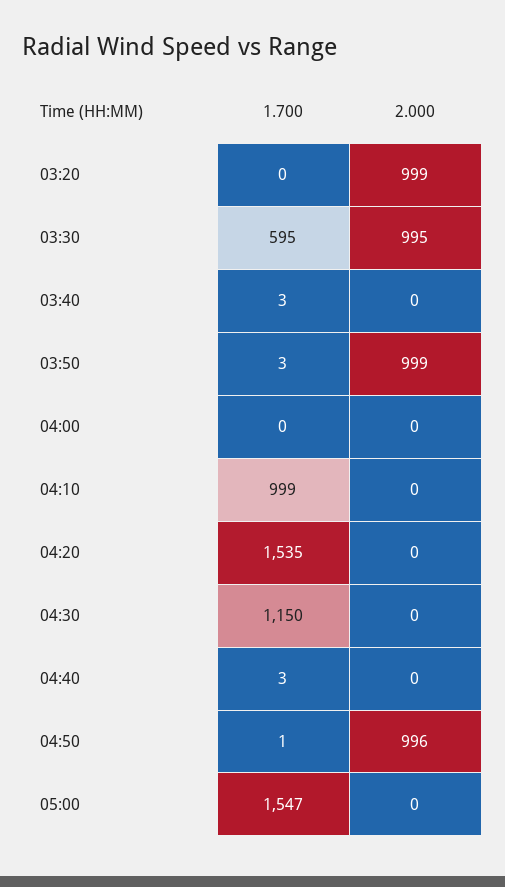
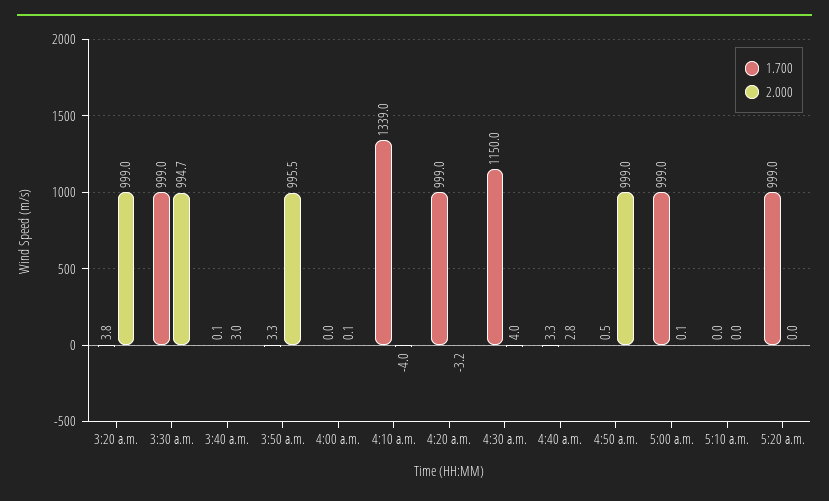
1.700, 03:20: 0 -> 3.8
1.700, 03:30: 595 -> 999
1.700, 03:40: 3 -> 0.1
2.000, 03:40: 0 -> 3
2.000, 03:50: 999 -> 995.5
1.700, 04:10: 999 -> 1339
2.000, 04:10: 0 -> -4
1.700, 04:20: 1535 -> 999
2.000, 04:20: 0 -> -3.2
2.000, 04:30: 0 -> 4
2.000, 04:40: 0 -> 2.8
2.000, 04:50: 996 -> 999
1.700, 05:00: 1547 -> 999
1.700, 5:10 a.m.: none -> 0
2.000, 5:10 a.m.: none -> 0
1.700, 5:20 a.m.: none -> 999
2.000, 5:20 a.m.: none -> 0

